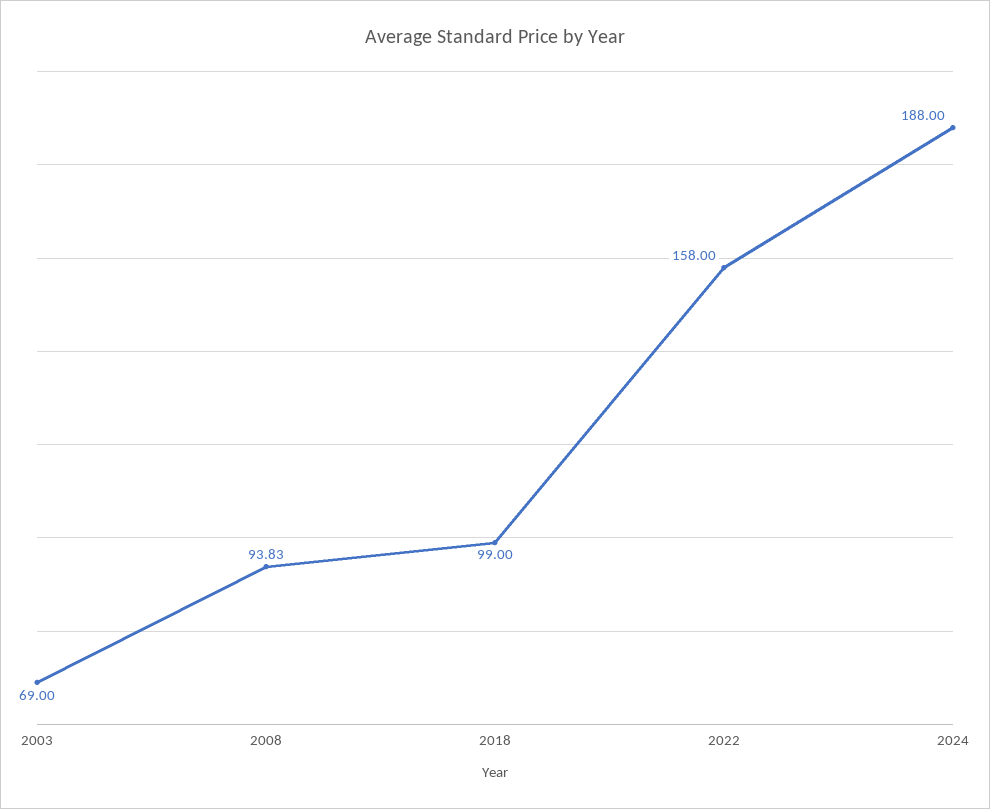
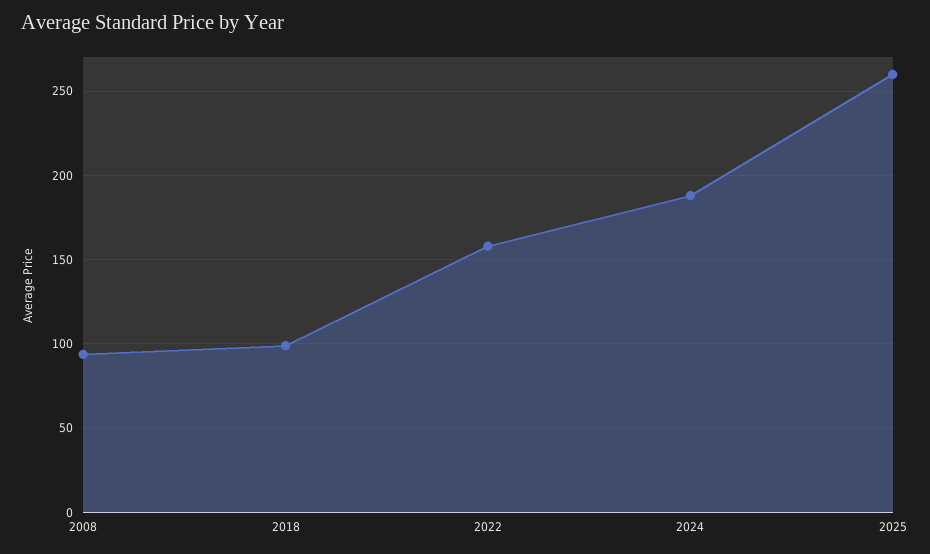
2003: 69 -> none
2025: none -> 260

